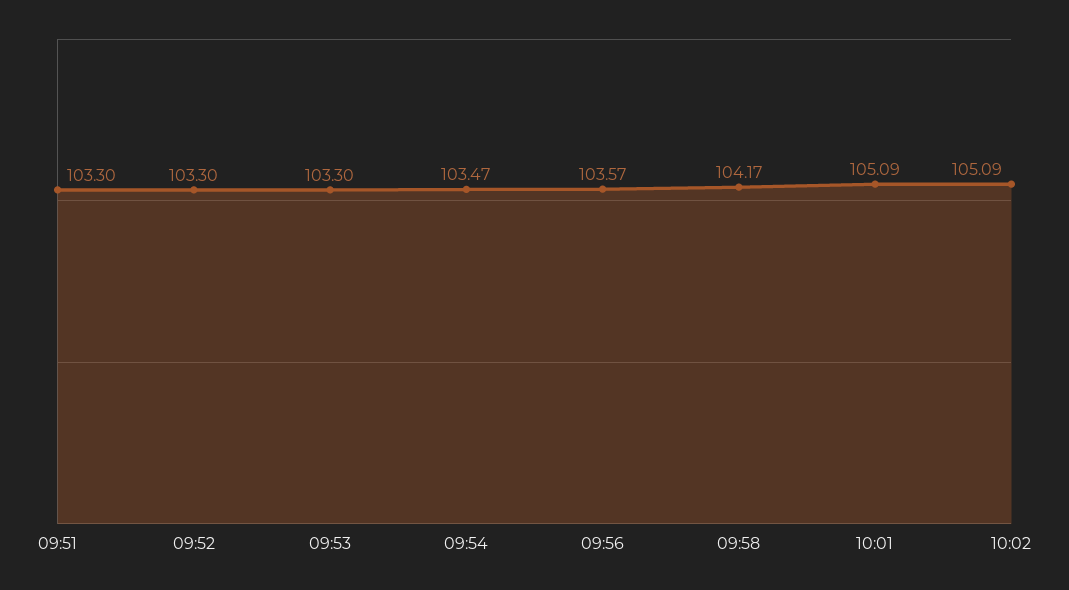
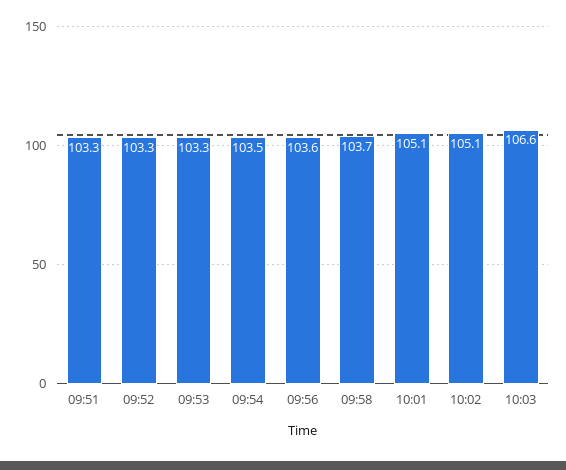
09:58: 104.17 -> 103.7
10:03: none -> 106.6

